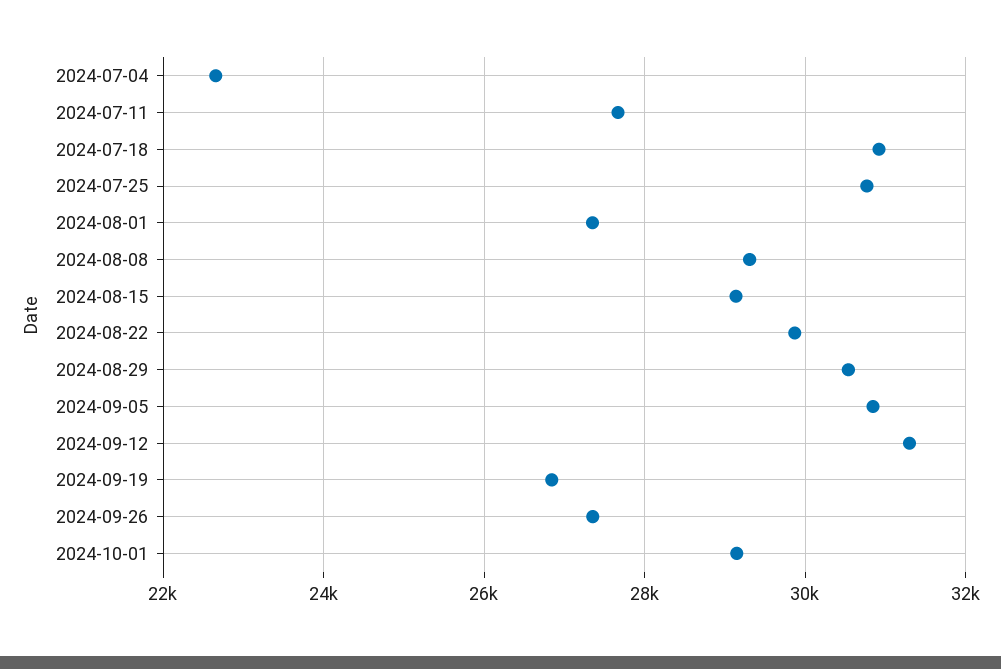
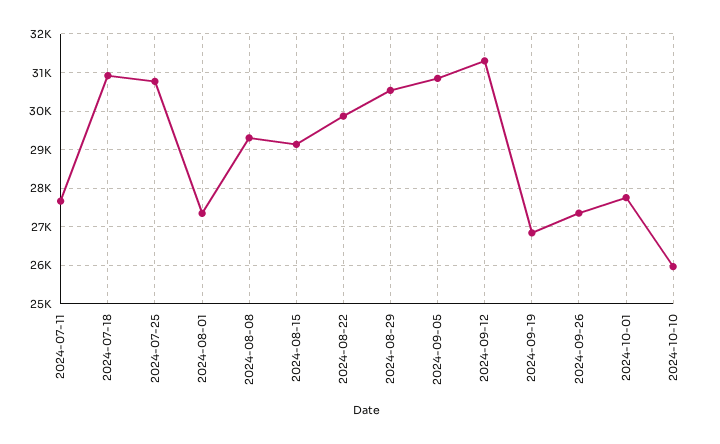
2024-07-04: 22600 -> none
2024-10-01: 29200 -> 27800
2024-10-10: none -> 26000

